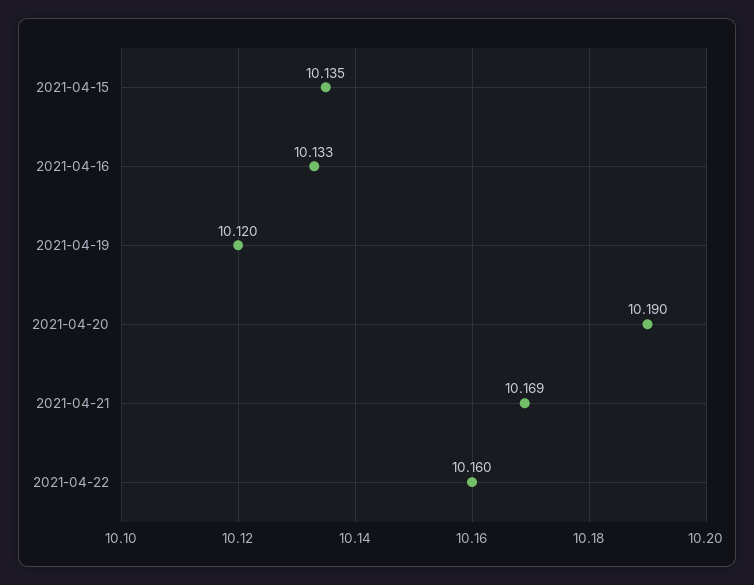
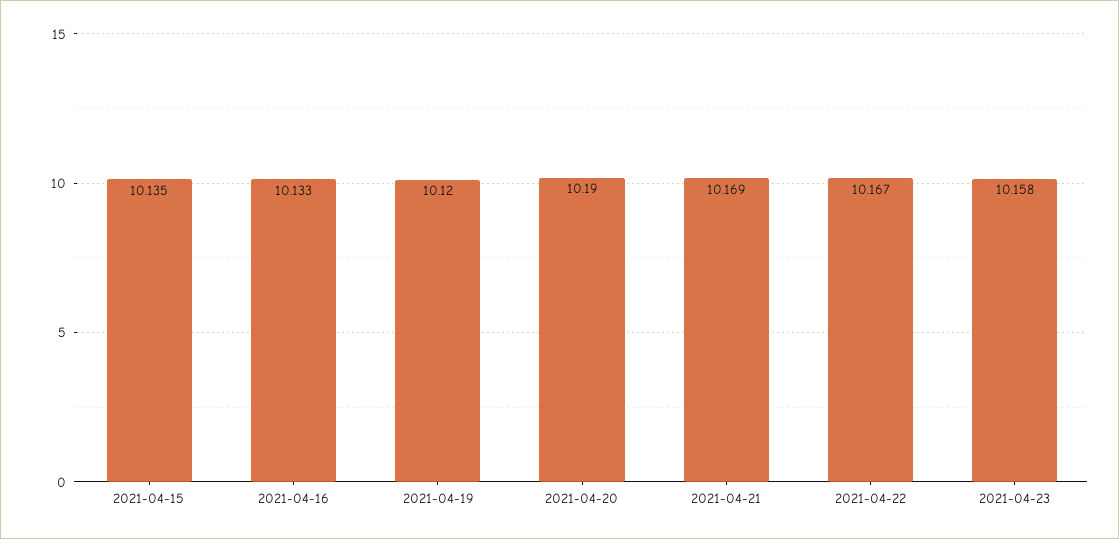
2021-04-22: 10.16 -> 10.167
2021-04-23: none -> 10.158

